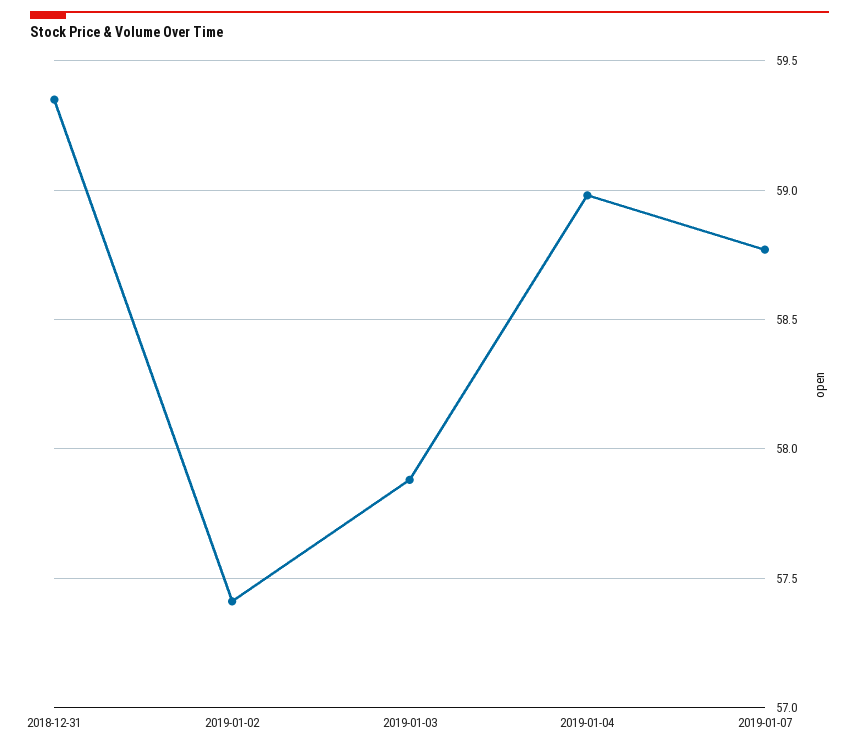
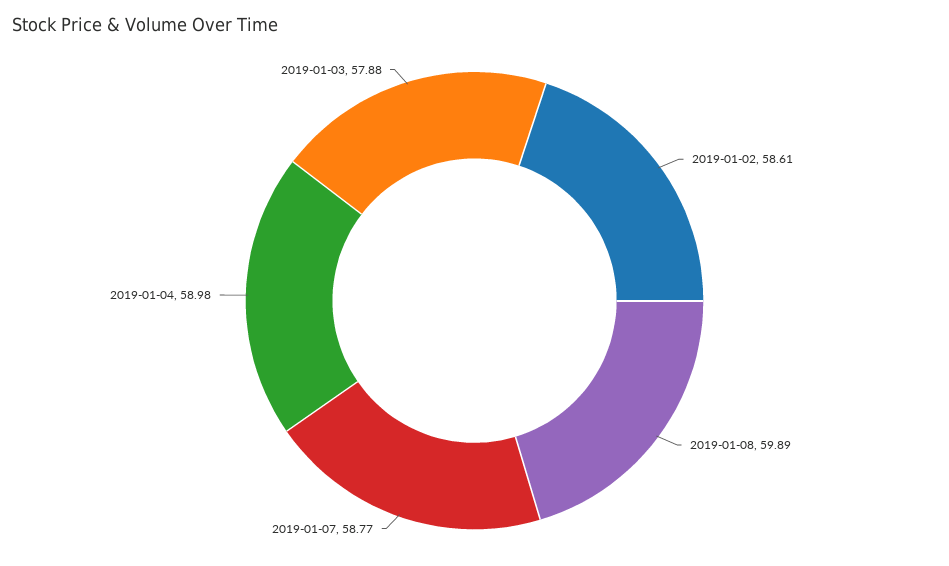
2018-12-31: 59.35 -> none
2019-01-02: 57.4 -> 58.61
2019-01-08: none -> 59.89

